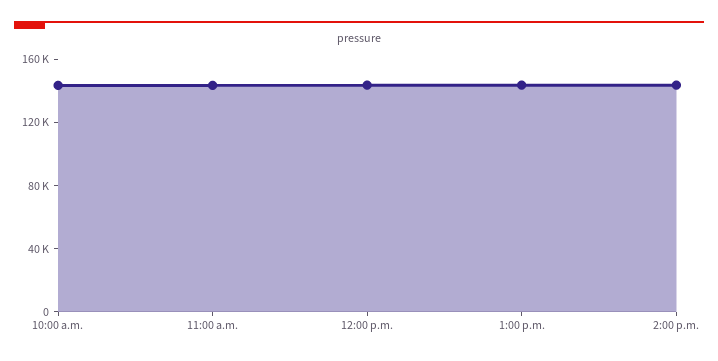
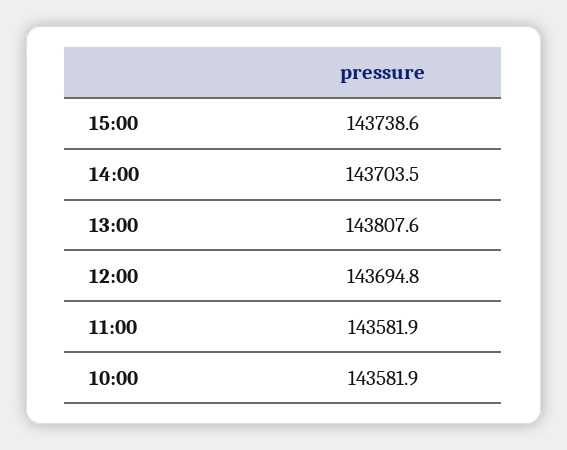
15:00: none -> 143738.6

